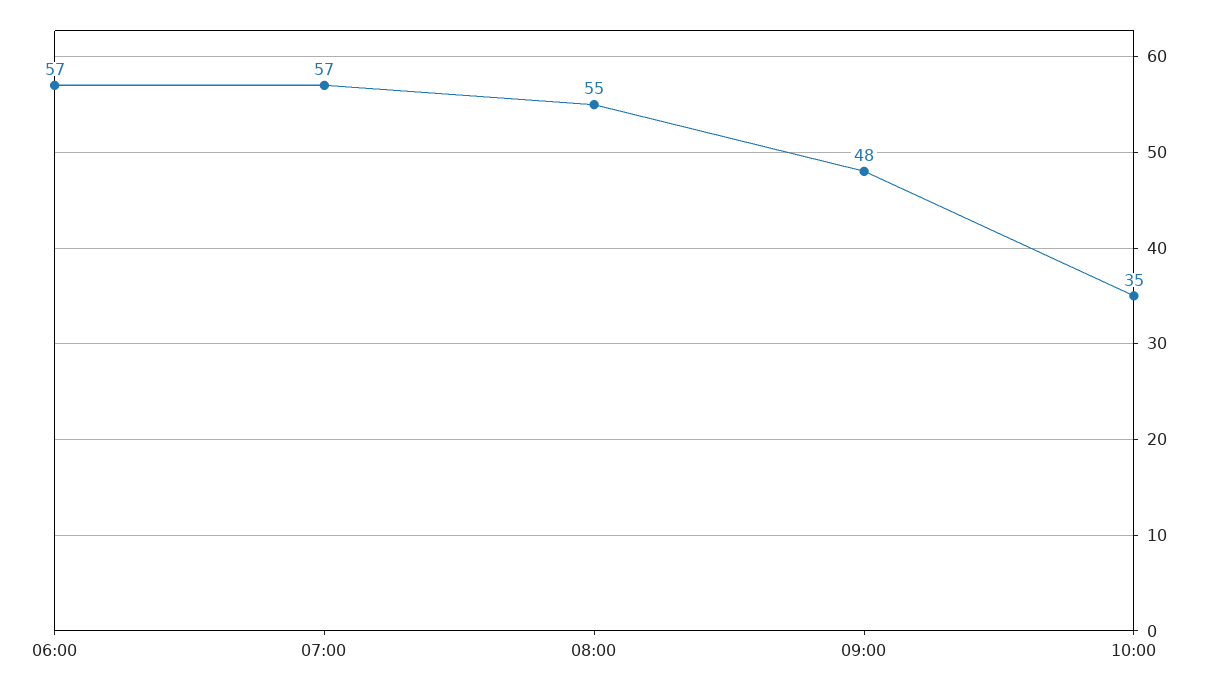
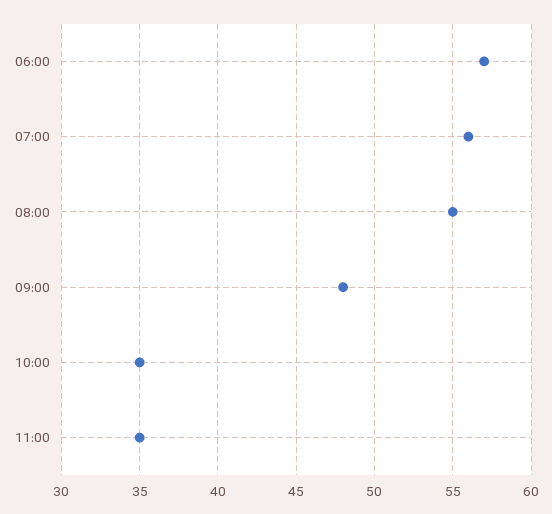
07:00: 57 -> 56
11:00: none -> 35

